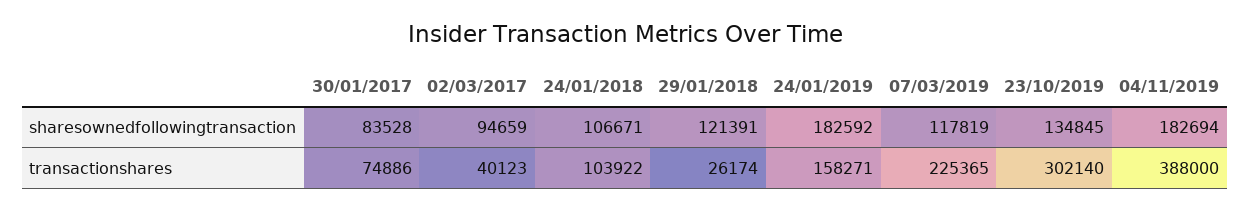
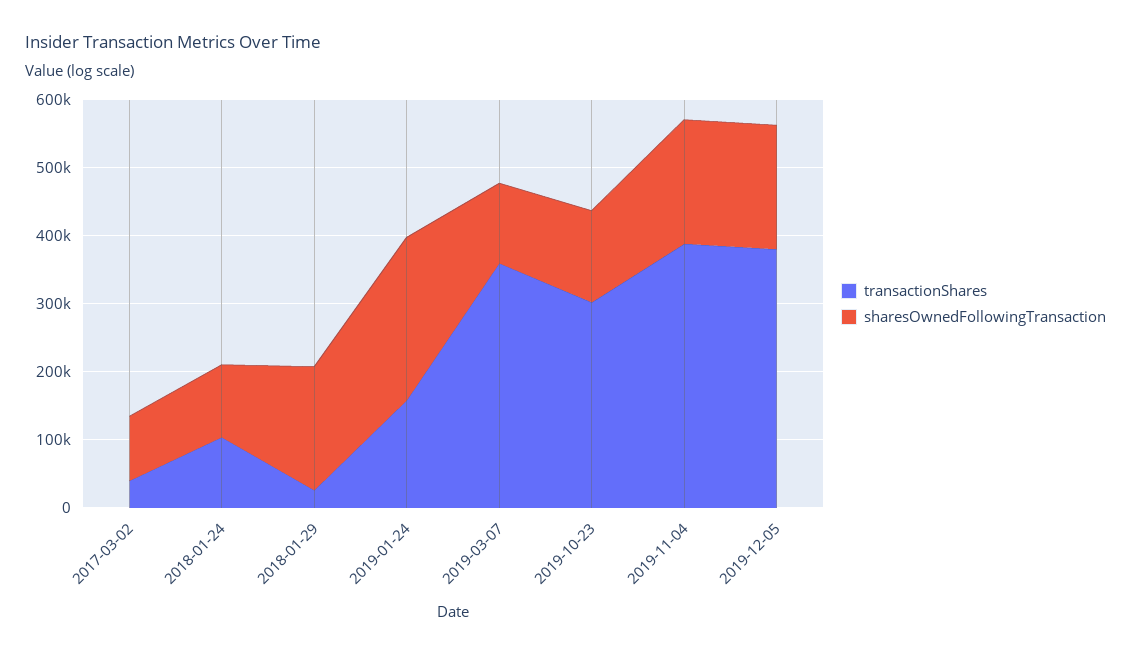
sharesownedfollowingtransaction, 30/01/2017: 83528 -> none
sharesownedfollowingtransaction, 29/01/2018: 121391 -> 180000
sharesownedfollowingtransaction, 24/01/2019: 182592 -> 240000
transactionshares, 30/01/2017: 74886 -> none
transactionshares, 07/03/2019: 225365 -> 360000
transactionshares, 2019-12-05: none -> 380000
sharesownedfollowingtransaction, 2019-12-05: none -> 180000

